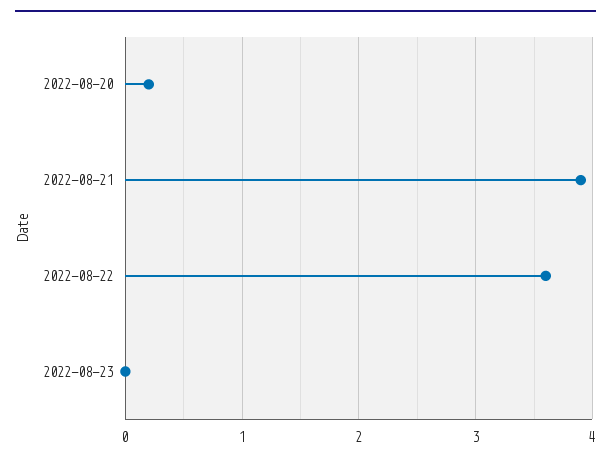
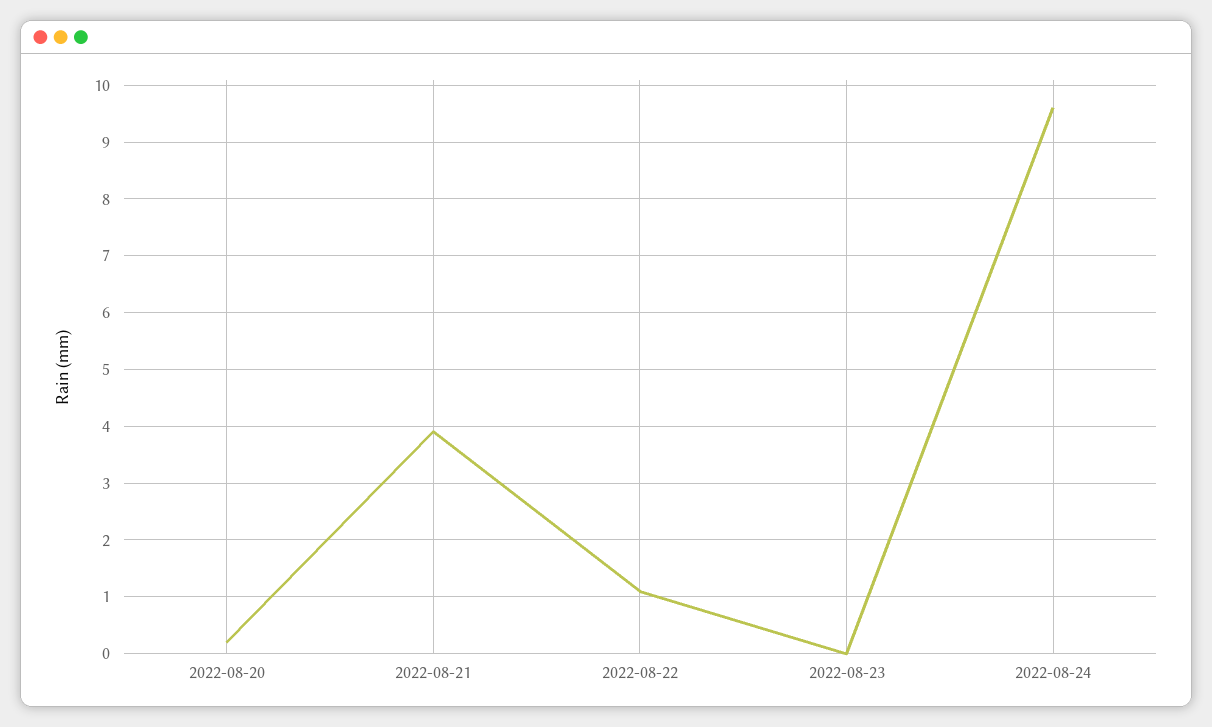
2022-08-22: 3.6 -> 1
2022-08-24: none -> 9.5

